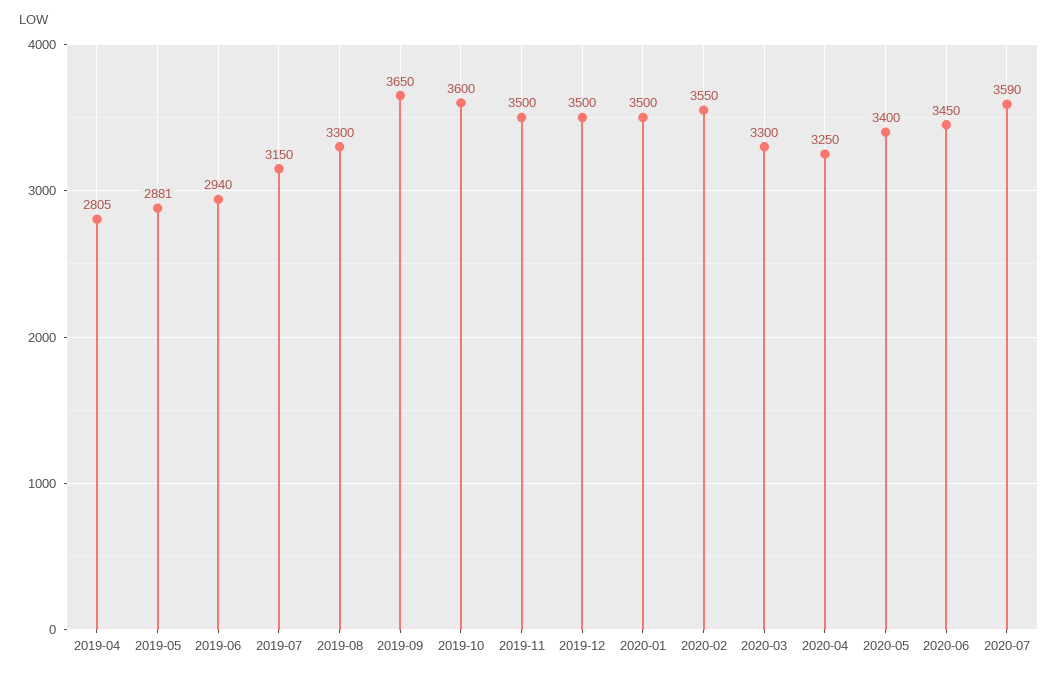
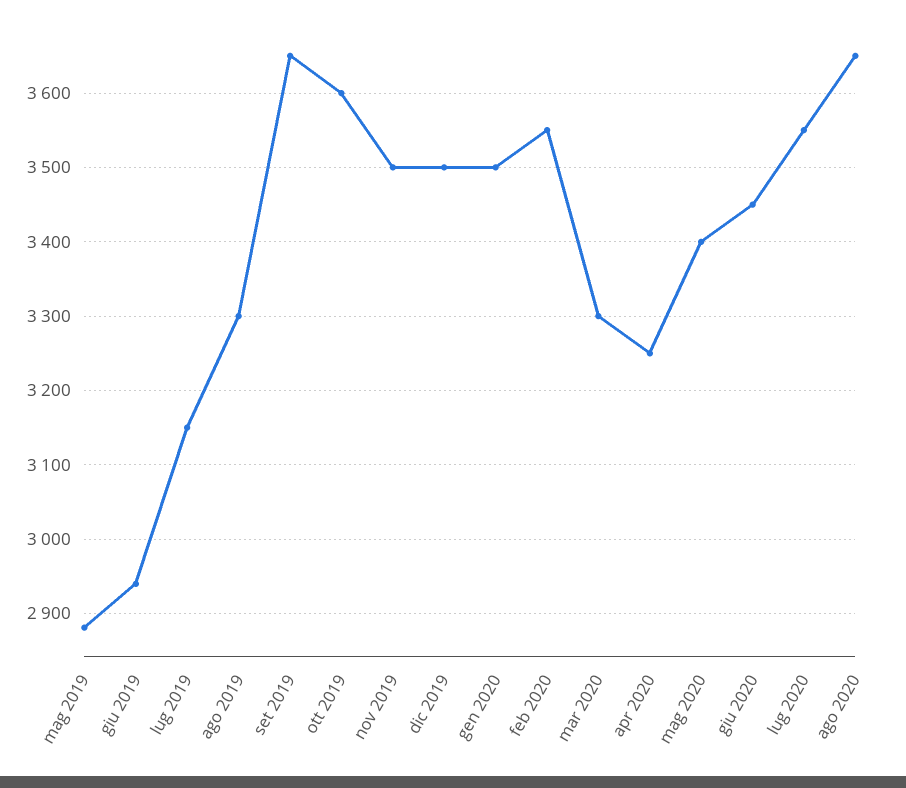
2019-04: 2805 -> none
2020-07: 3590 -> 3550
ago 2020: none -> 3650

